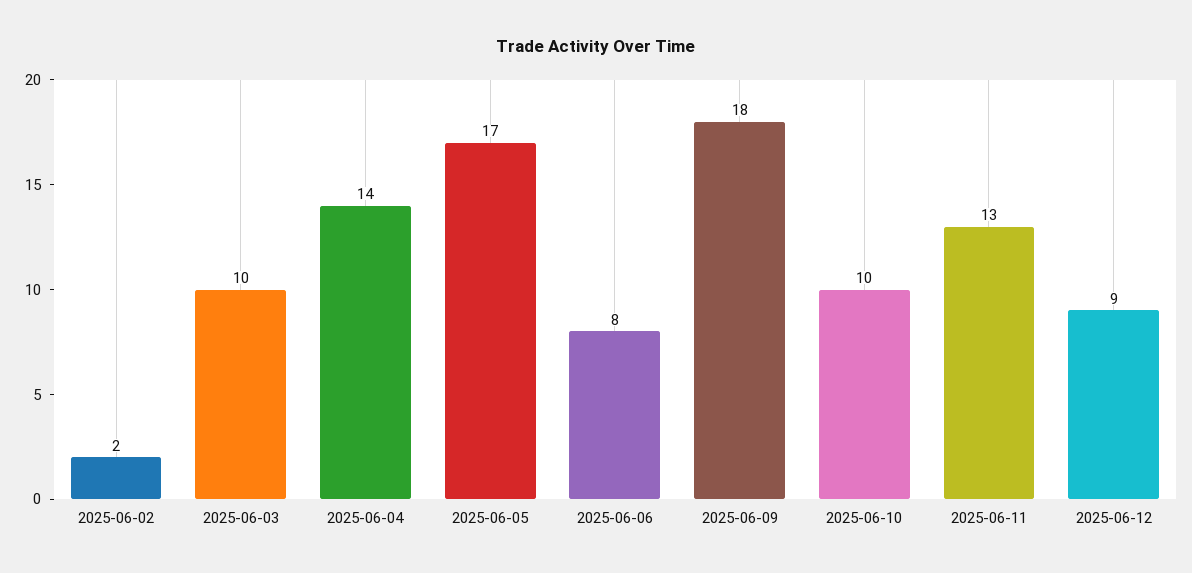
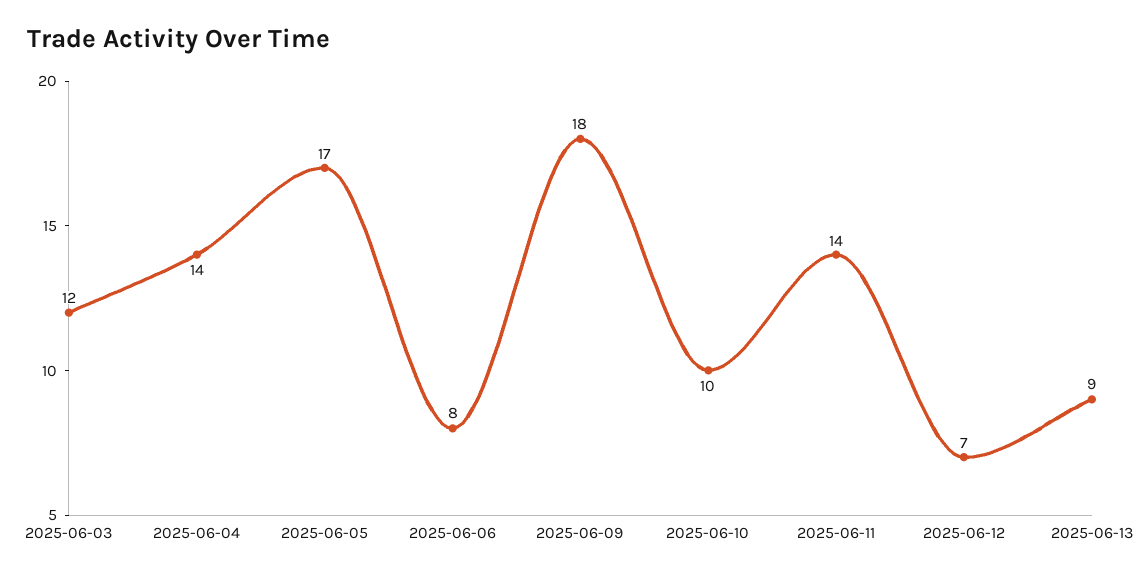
2025-06-02: 2 -> none
2025-06-03: 10 -> 12
2025-06-11: 13 -> 14
2025-06-12: 9 -> 7
2025-06-13: none -> 9

